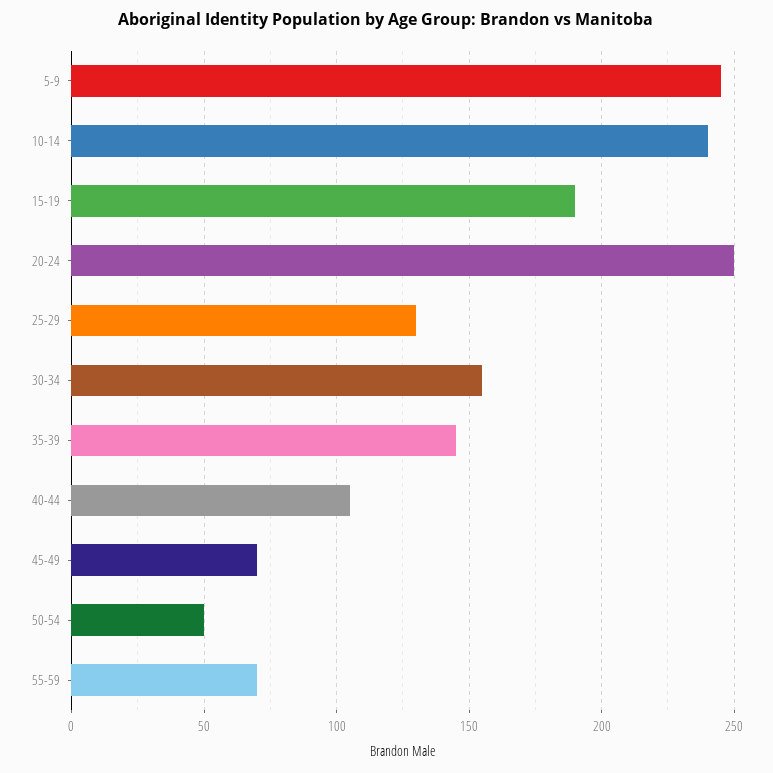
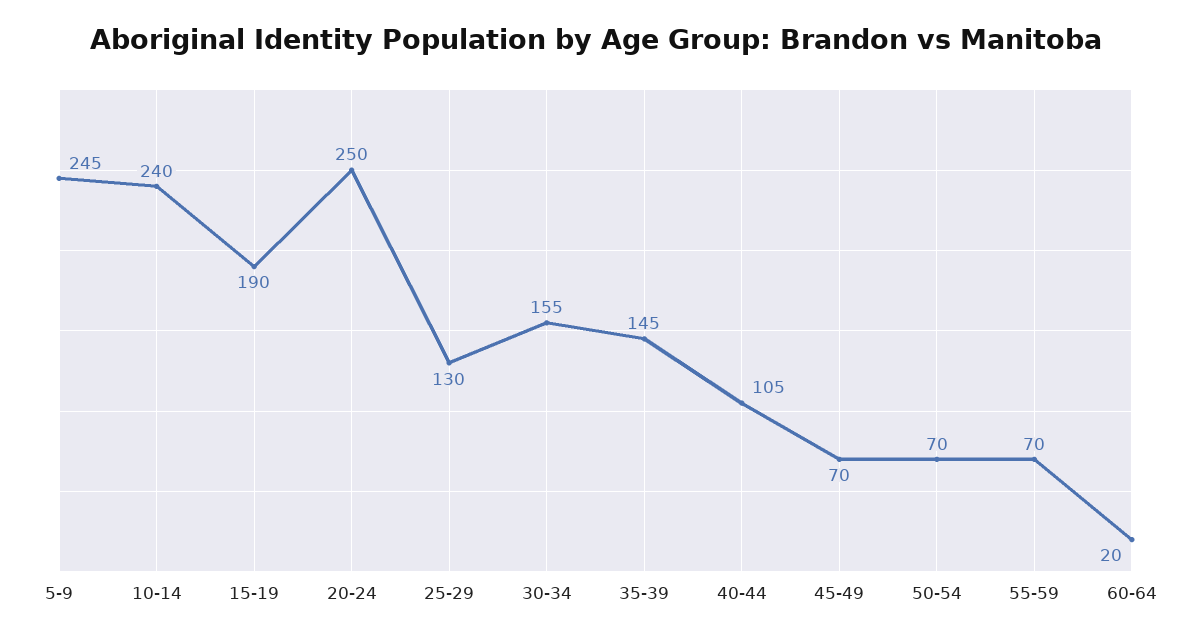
50-54: 50 -> 70
60-64: none -> 20

